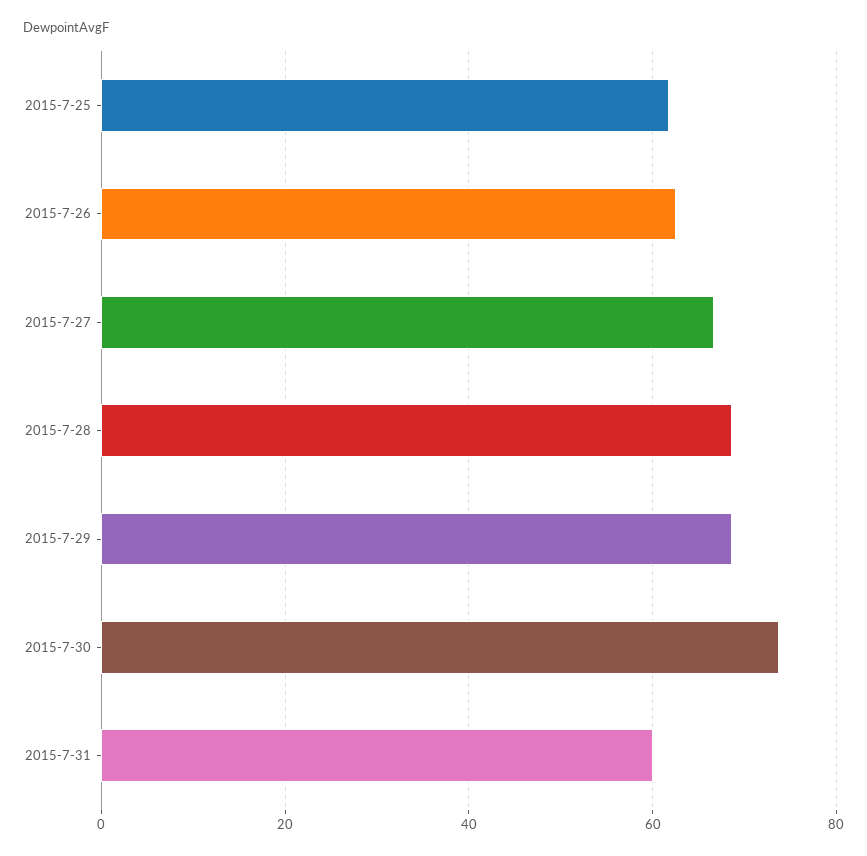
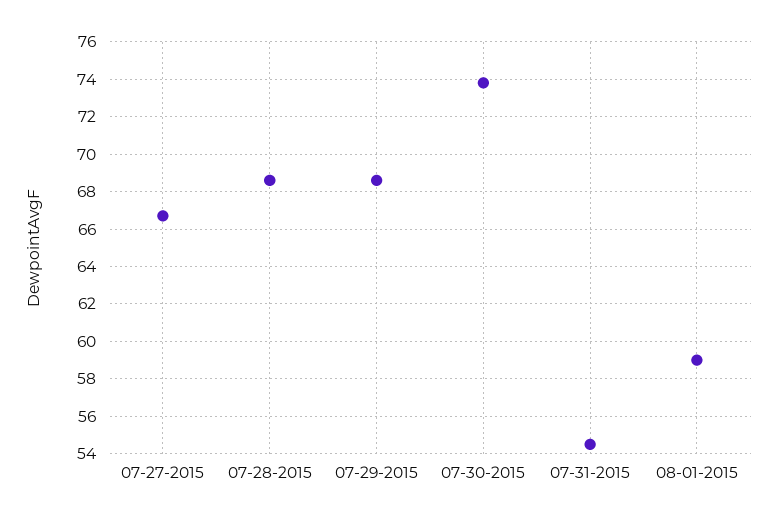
2015-7-25: 62 -> none
2015-7-26: 62 -> none
2015-7-31: 60 -> 54.5
08-01-2015: none -> 59

